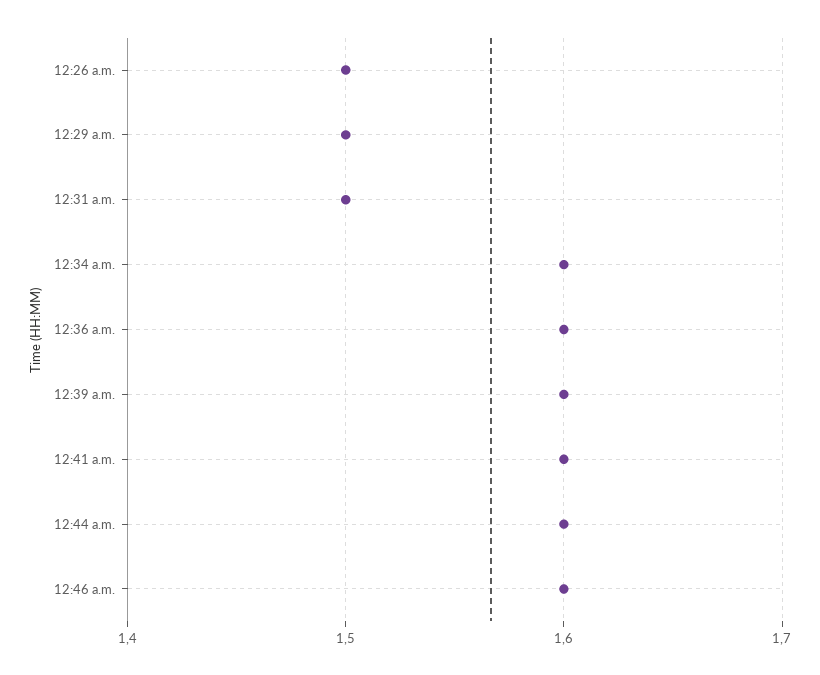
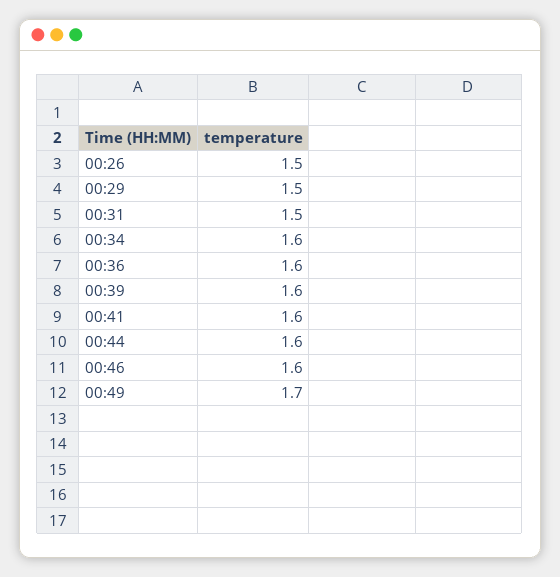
00:49: none -> 1.7

